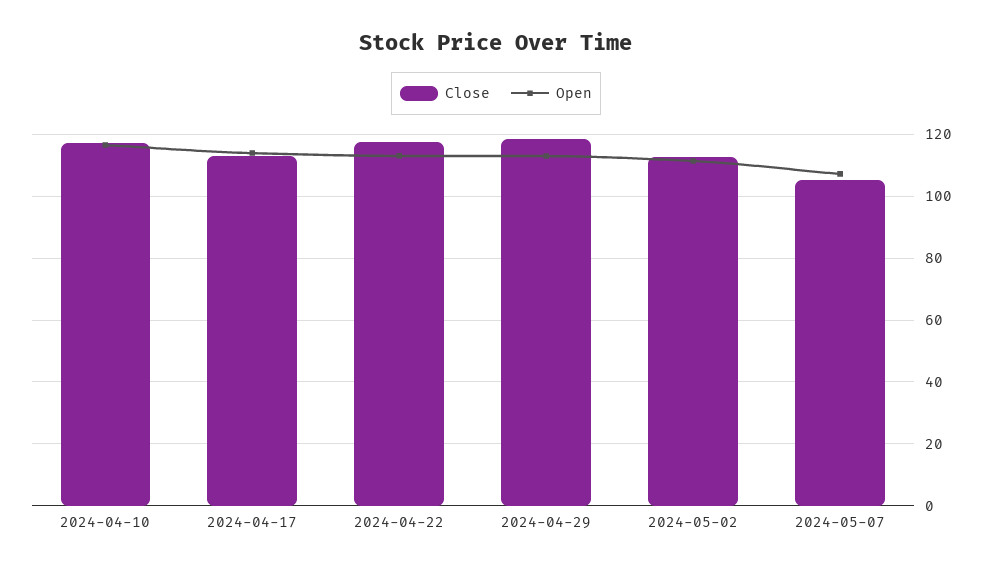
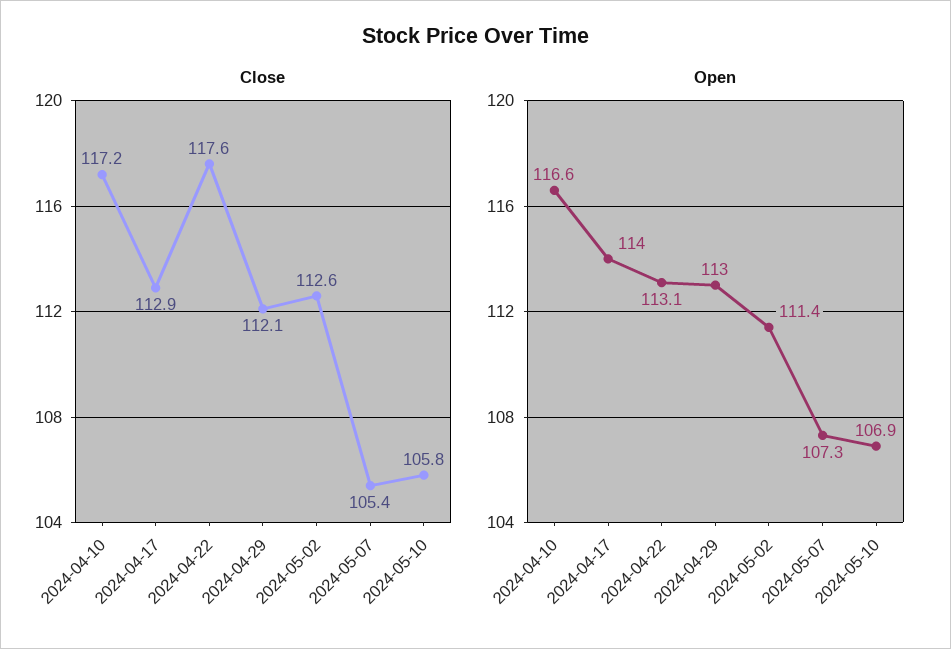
Close, 2024-04-29: 118 -> 112.1
Close, 2024-05-10: none -> 105.8
Open, 2024-05-10: none -> 106.9

